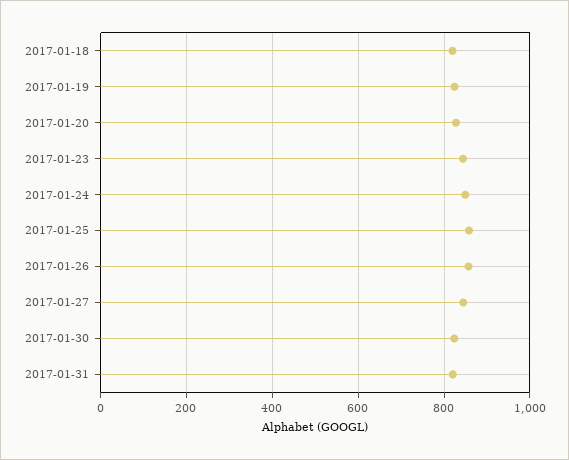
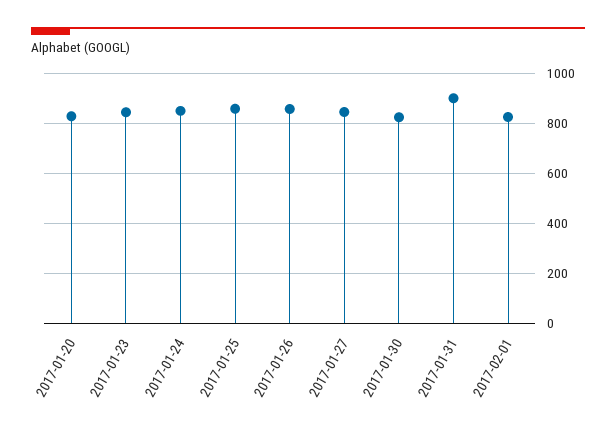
2017-01-18: 820 -> none
2017-01-19: 820 -> none
2017-01-31: 820 -> 900
2017-02-01: none -> 825

